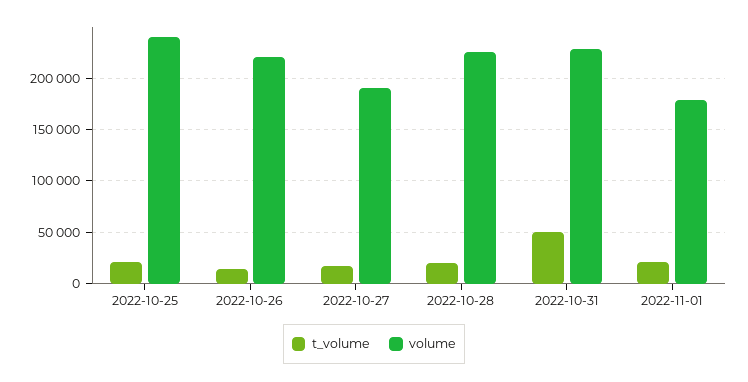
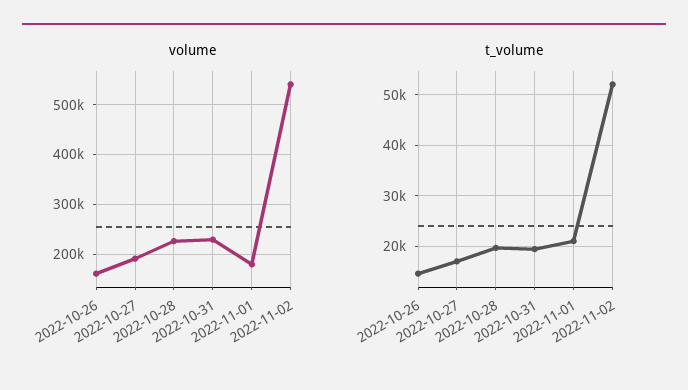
t_volume, 2022-10-25: 20000 -> none
volume, 2022-10-25: 240000 -> none
volume, 2022-10-26: 220000 -> 160000
t_volume, 2022-10-31: 50000 -> 20000
volume, 2022-11-02: none -> 540000
t_volume, 2022-11-02: none -> 52000

